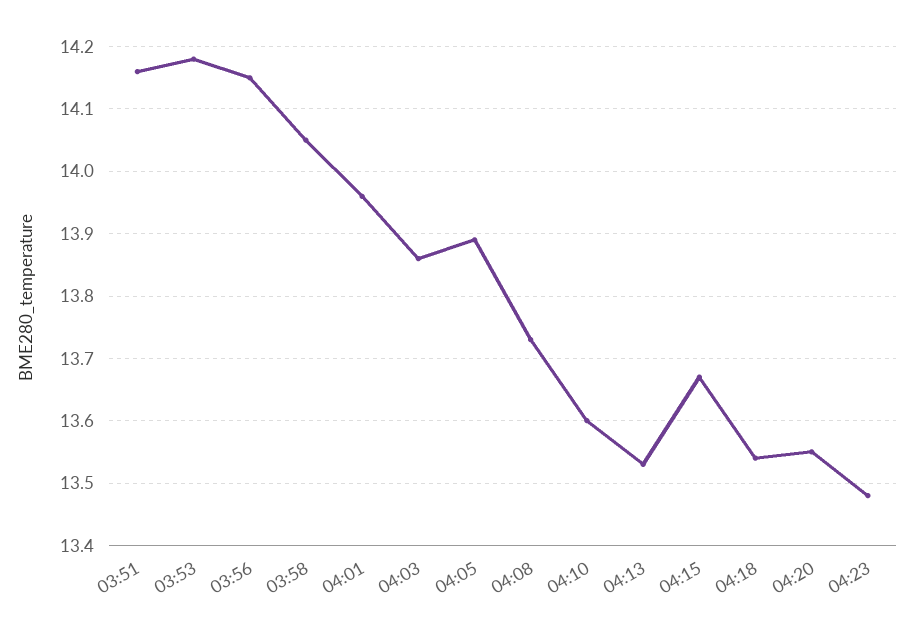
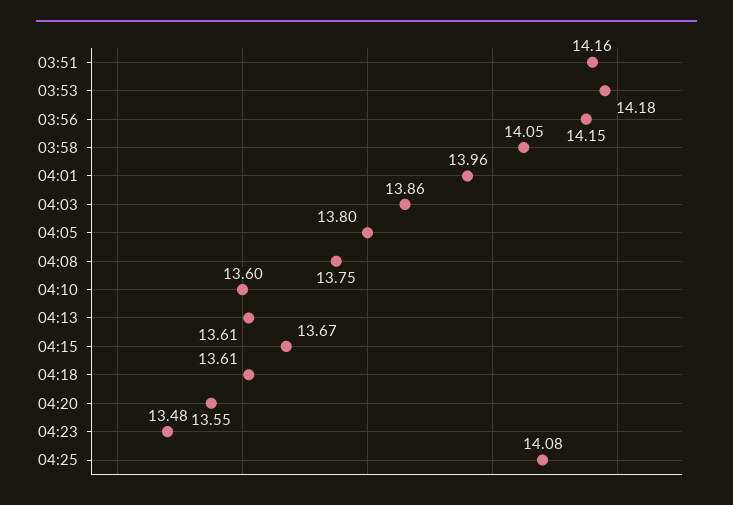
04:05: 13.89 -> 13.8
04:08: 13.73 -> 13.75
04:13: 13.53 -> 13.61
04:18: 13.54 -> 13.61
04:25: none -> 14.08

